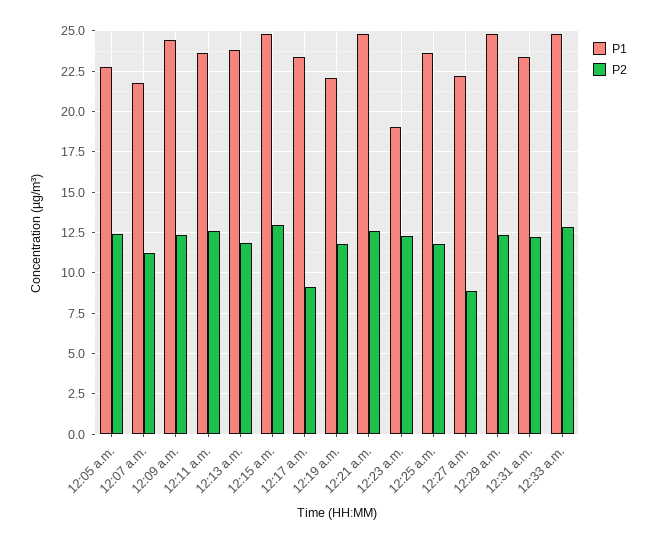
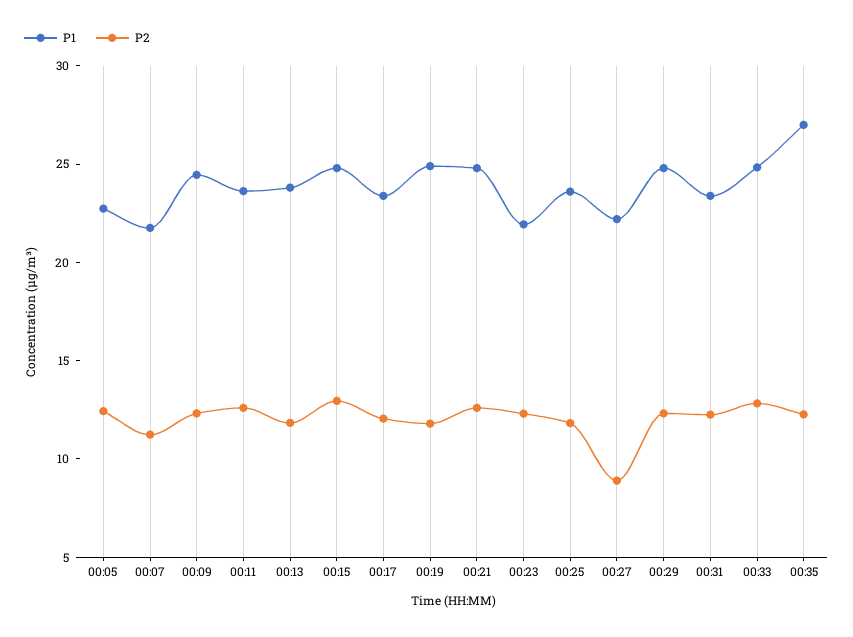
P2, 12:17 a.m.: 9 -> 12
P1, 12:19 a.m.: 22 -> 25
P1, 12:23 a.m.: 19 -> 22
P1, 00:35: none -> 27
P2, 00:35: none -> 12

